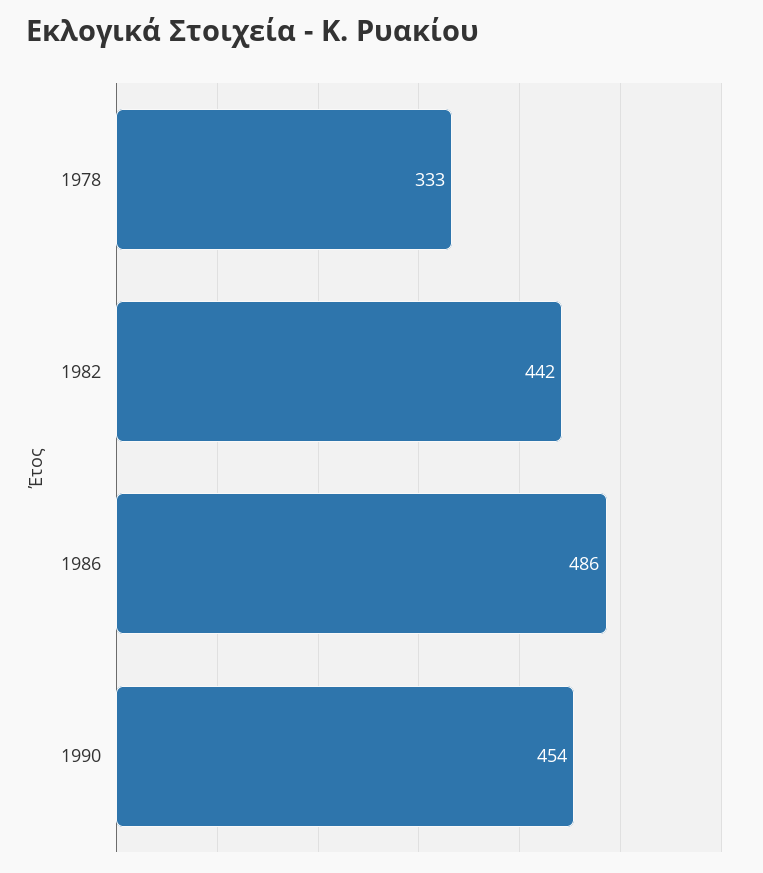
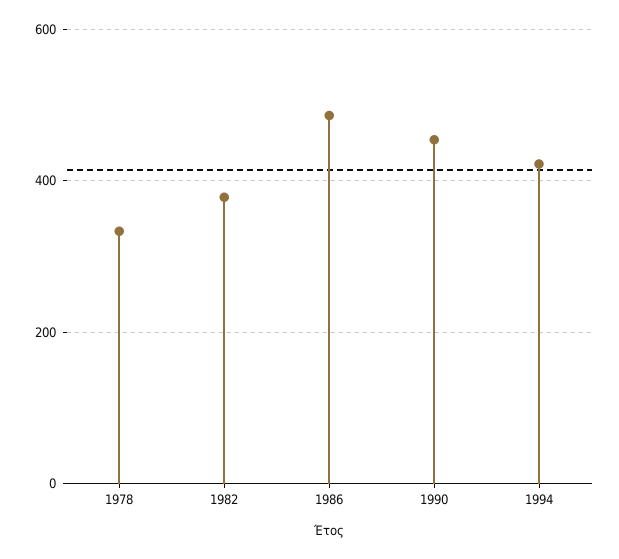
1982: 442 -> 380
1994: none -> 420

